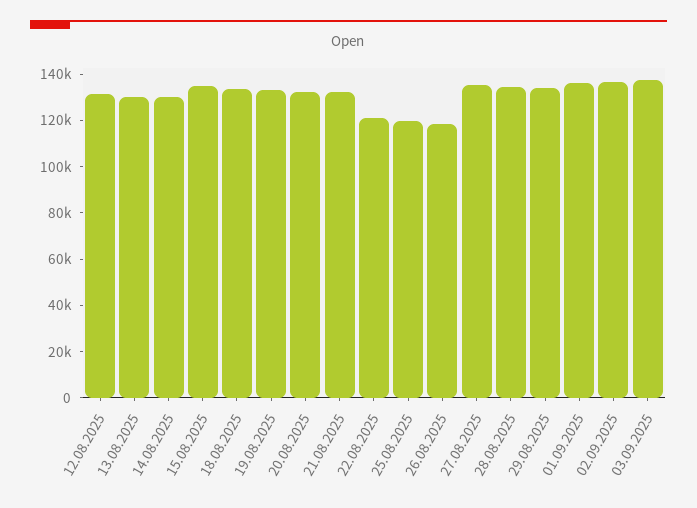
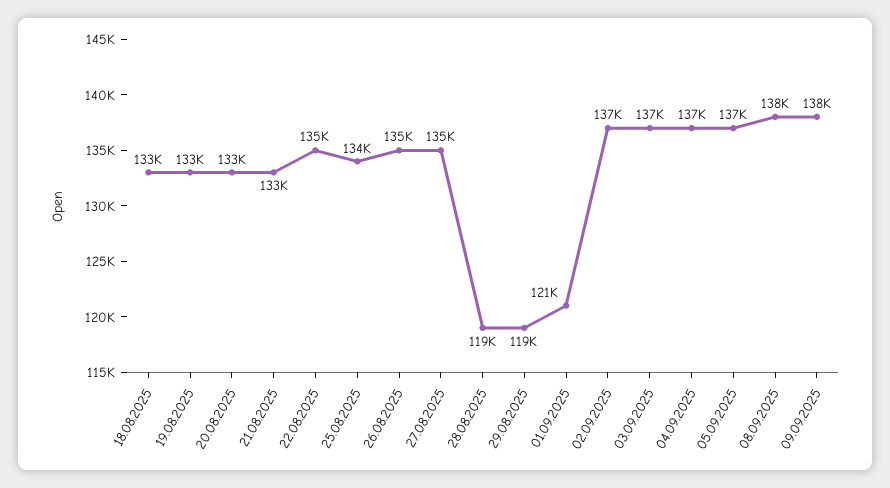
12.08.2025: 130000 -> none
13.08.2025: 130000 -> none
14.08.2025: 130000 -> none
15.08.2025: 135000 -> none
22.08.2025: 120000 -> 135000
25.08.2025: 120000 -> 134000
26.08.2025: 120000 -> 135000
28.08.2025: 135000 -> 119000
29.08.2025: 135000 -> 119000
01.09.2025: 135000 -> 121000
04.09.2025: none -> 137000
05.09.2025: none -> 137000
08.09.2025: none -> 138000
09.09.2025: none -> 138000

